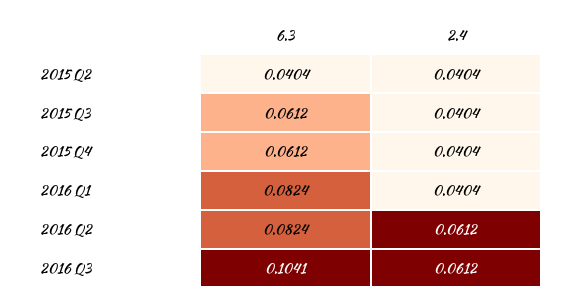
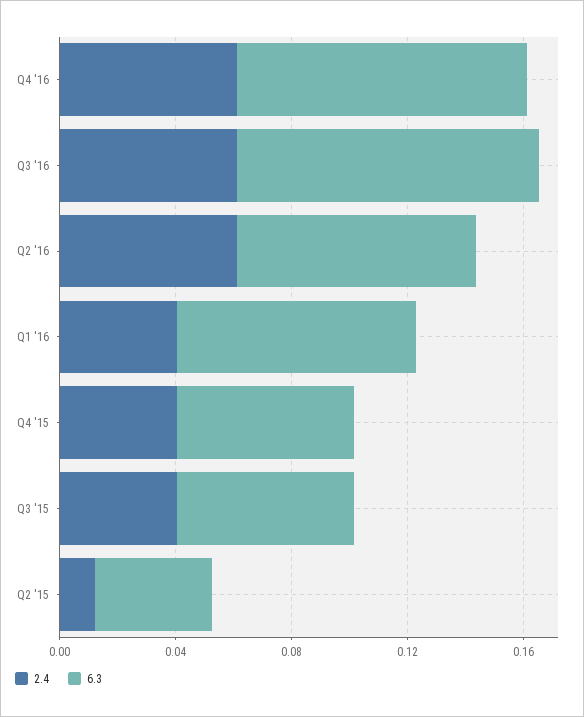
2.4, 2015 Q2: 0.0404 -> 0.01
2.4, Q4 '16: none -> 0.06
6.3, Q4 '16: none -> 0.1

